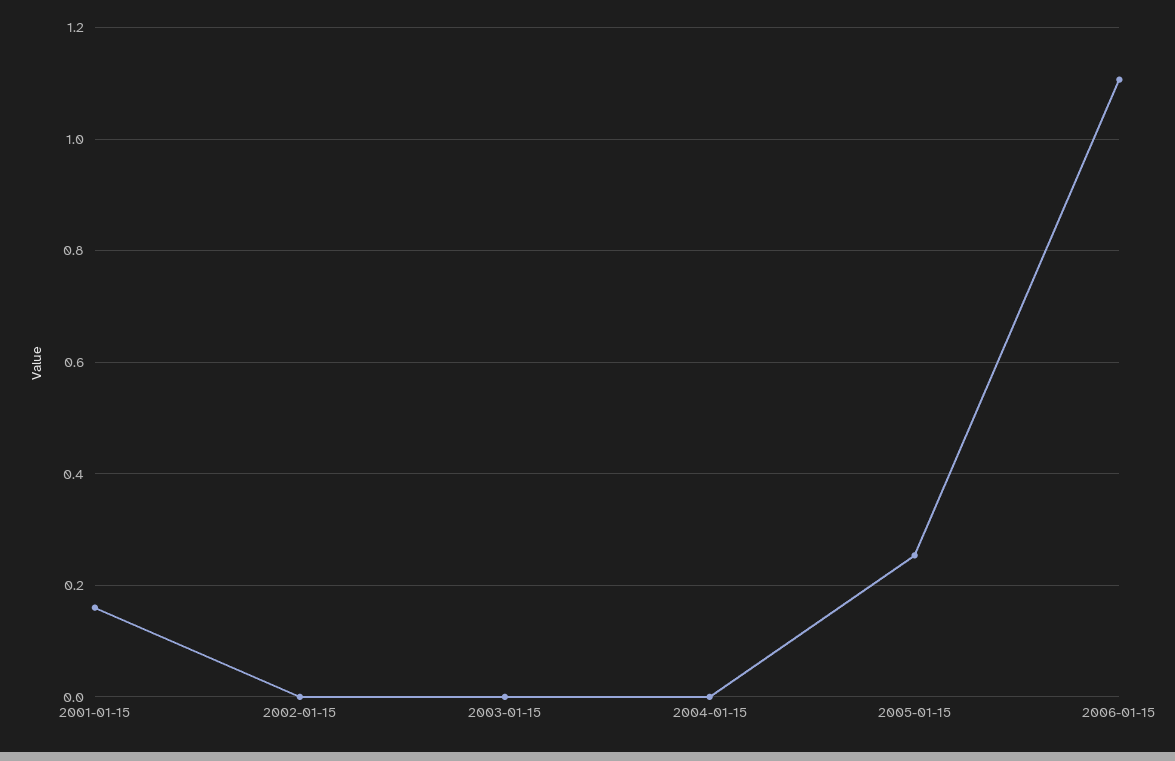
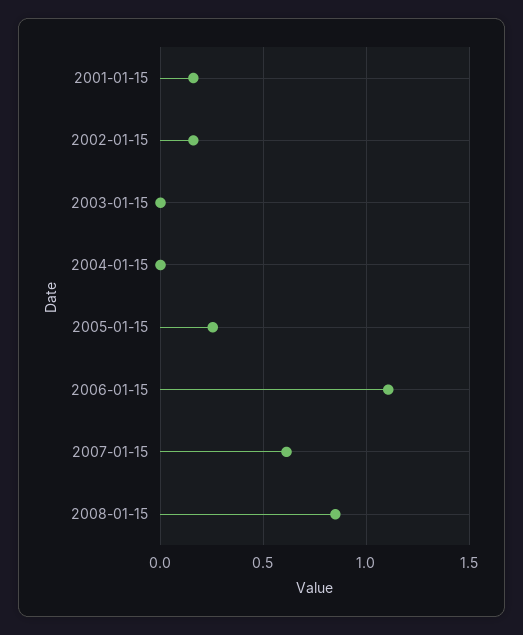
2002-01-15: 0 -> 0.15
2007-01-15: none -> 0.6
2008-01-15: none -> 0.85

